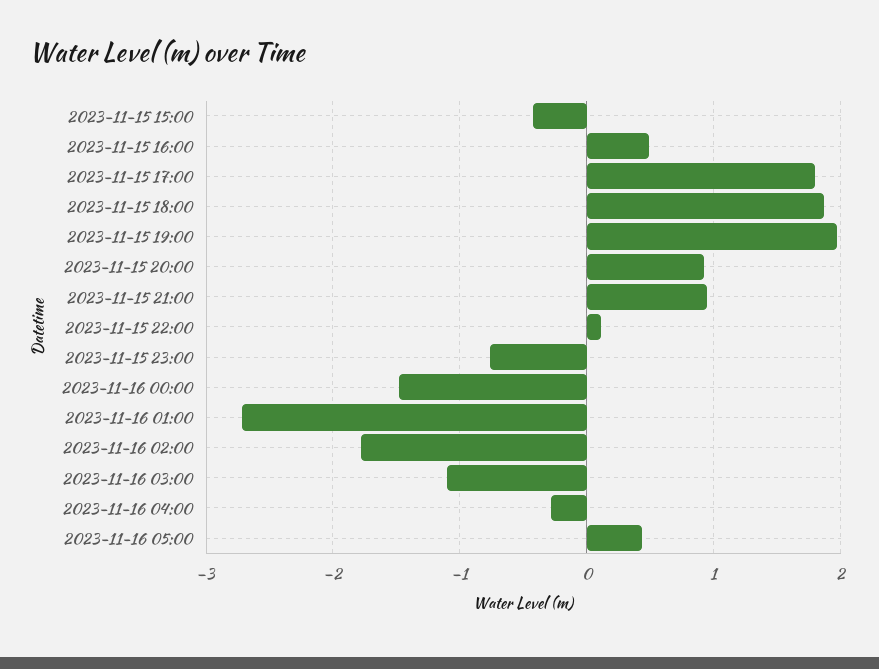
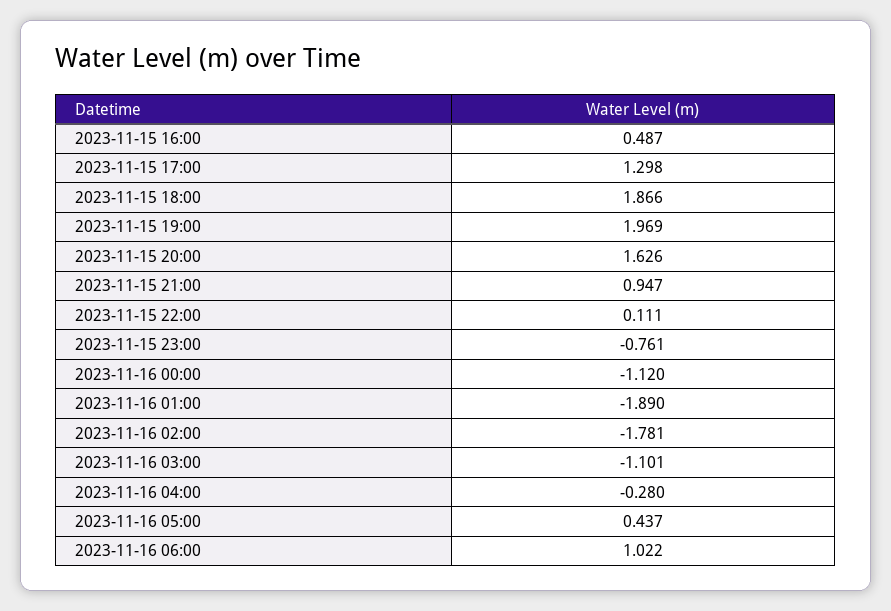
2023-11-15 15:00: -0.4 -> none
2023-11-15 17:00: 1.8 -> 1.298
2023-11-15 20:00: 0.9 -> 1.626
2023-11-16 00:00: -1.5 -> -1.12
2023-11-16 01:00: -2.7 -> -1.89
2023-11-16 06:00: none -> 1.022

